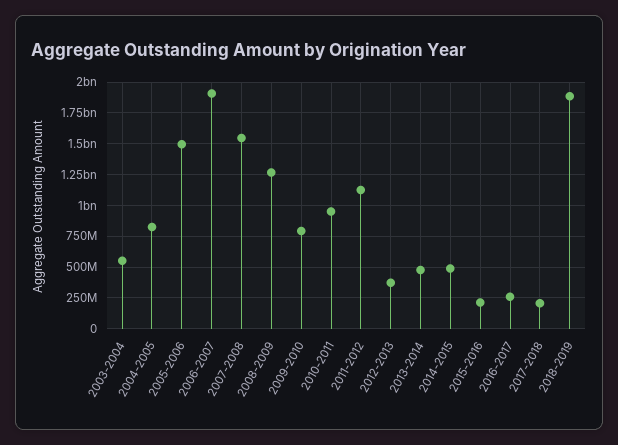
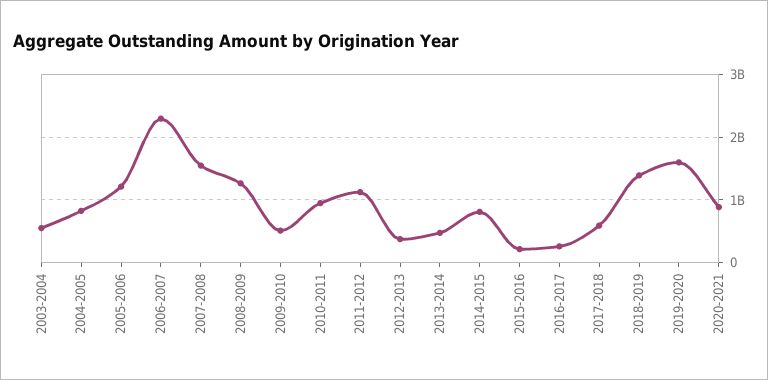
2005-2006: 1500000000 -> 1200000000
2006-2007: 1900000000 -> 2300000000
2009-2010: 800000000 -> 500000000
2014-2015: 500000000 -> 800000000
2017-2018: 200000000 -> 600000000
2018-2019: 1900000000 -> 1400000000
2019-2020: none -> 1600000000
2020-2021: none -> 900000000

